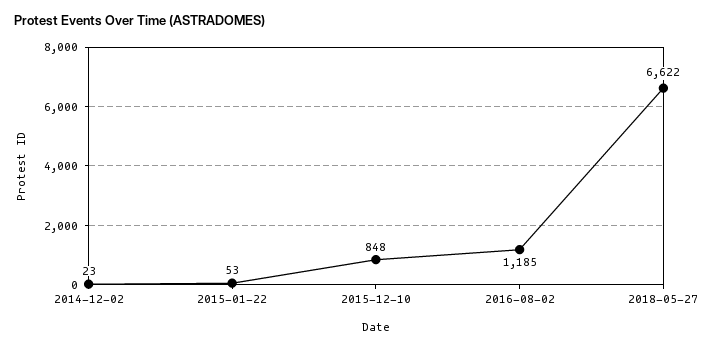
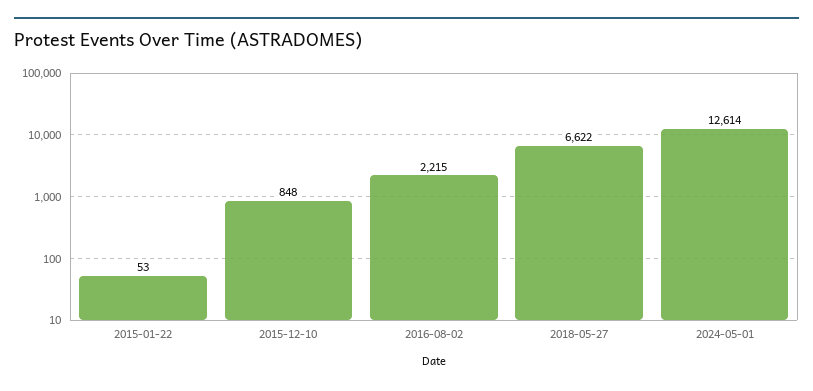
2014-12-02: 23 -> none
2016-08-02: 1185 -> 2215
2024-05-01: none -> 12614

